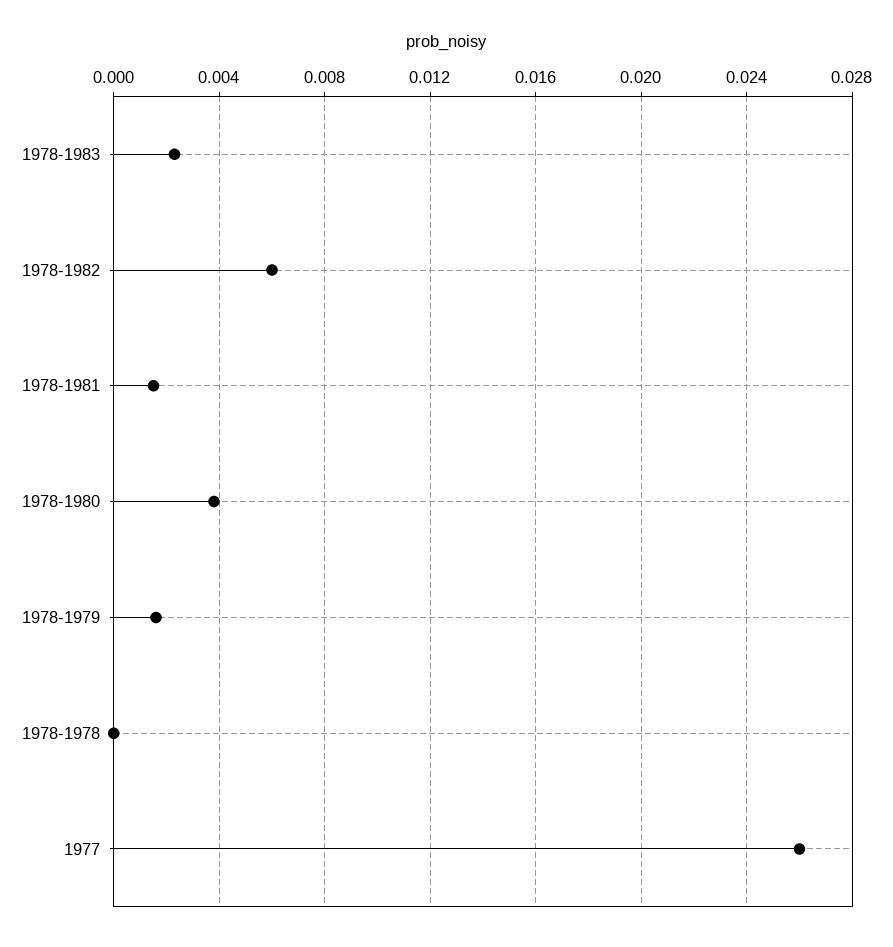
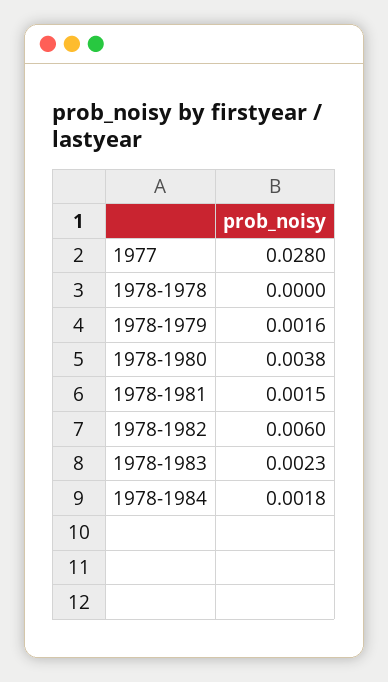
1977: 0.026 -> 0.028
1978-1984: none -> 0.0018

